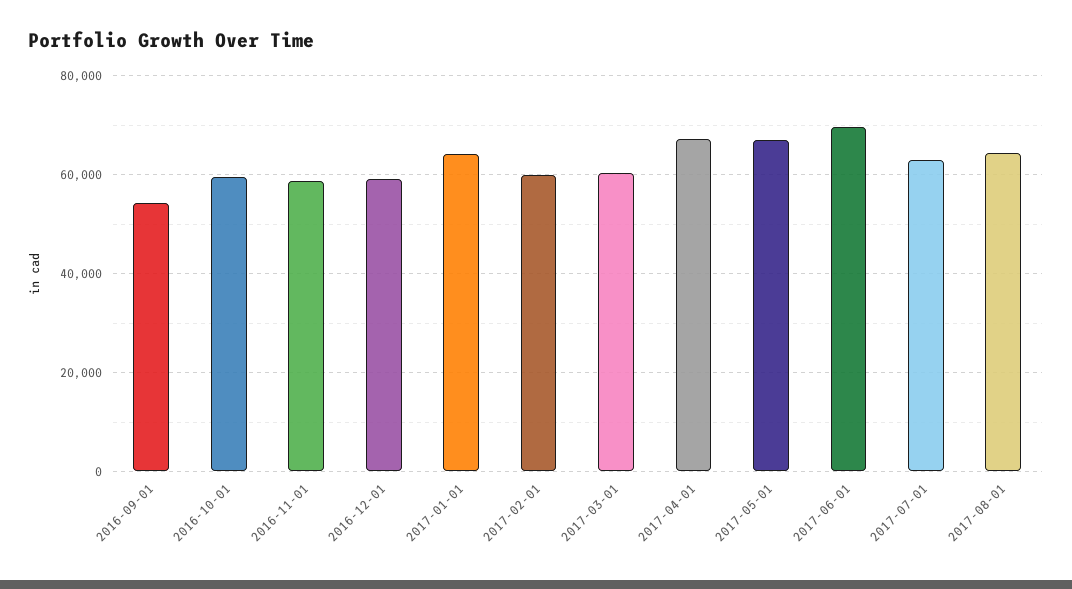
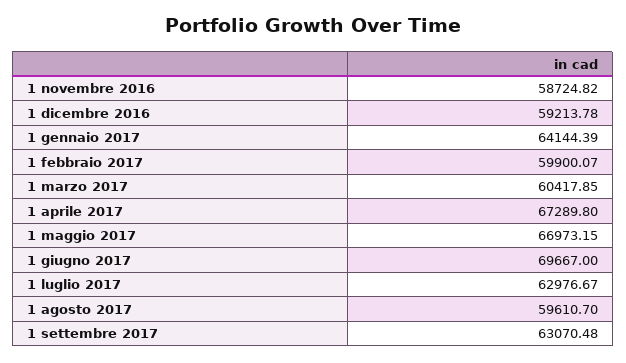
2016-09-01: 54000 -> none
2016-10-01: 60000 -> none
2017-08-01: 64000 -> 59610.7
1 settembre 2017: none -> 63070.48

